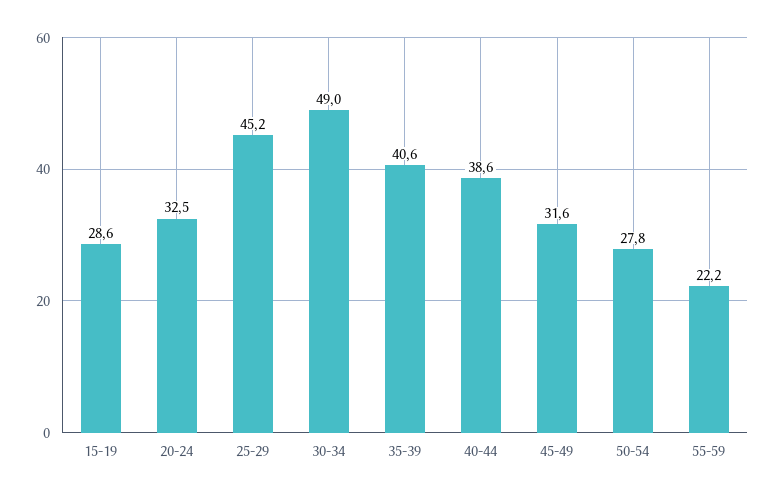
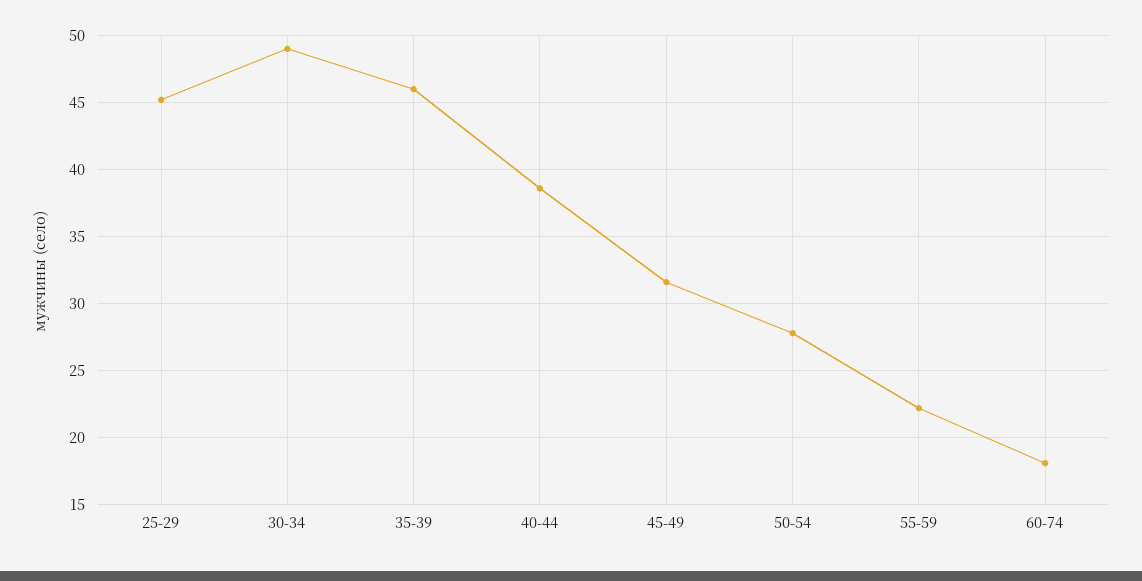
15-19: 28.6 -> none
20-24: 32.5 -> none
35-39: 40.6 -> 46
60-74: none -> 18

